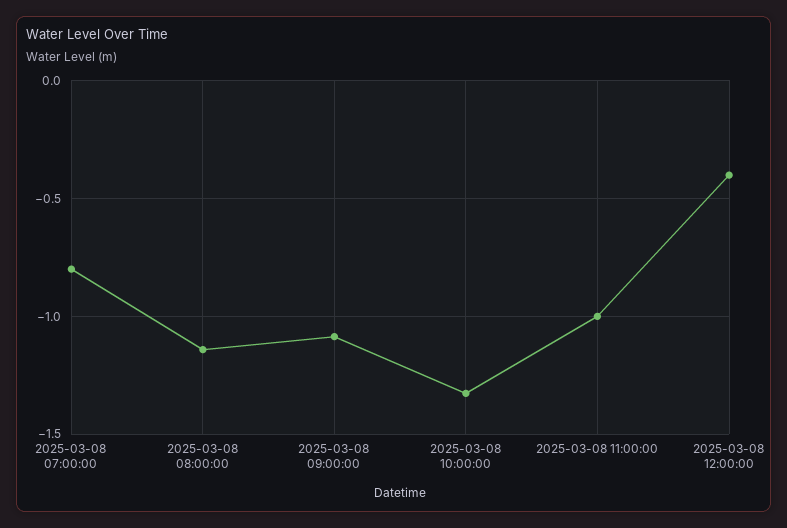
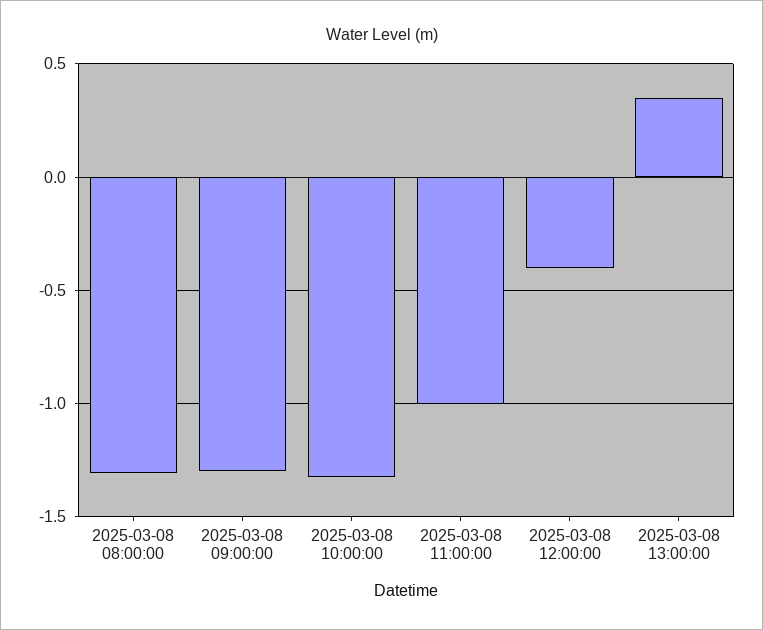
2025-03-08 07:00:00: -0.8 -> none
2025-03-08 08:00:00: -1.15 -> -1.3
2025-03-08 09:00:00: -1.1 -> -1.3
2025-03-08 13:00:00: none -> 0.35

